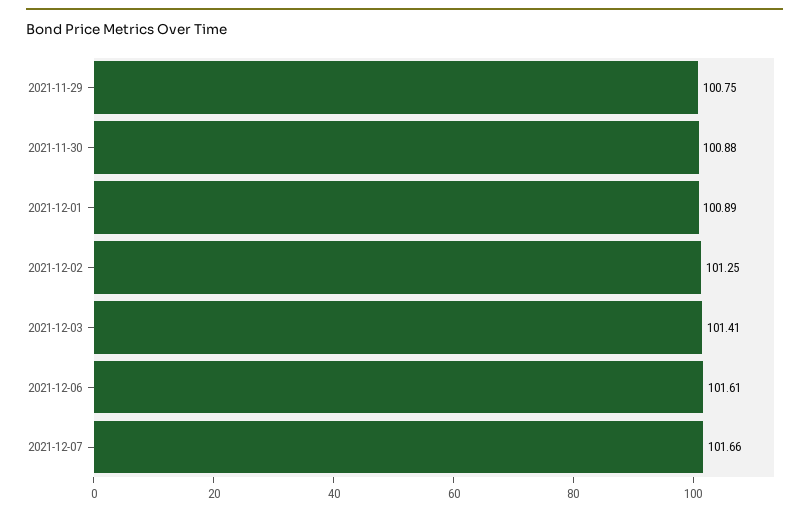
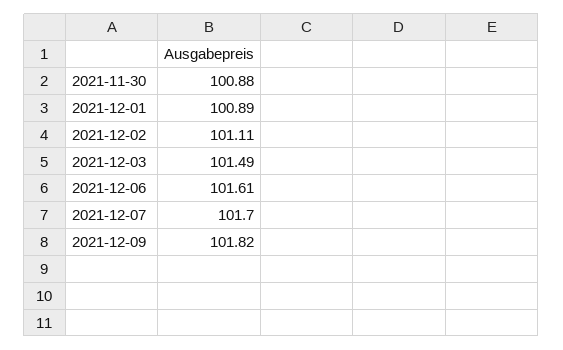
2021-11-29: 100.75 -> none
2021-12-02: 101.25 -> 101.11
2021-12-03: 101.41 -> 101.49
2021-12-07: 101.66 -> 101.7
2021-12-09: none -> 101.82

